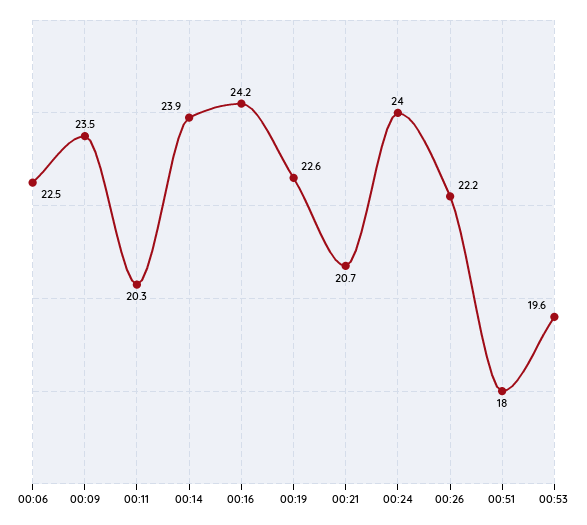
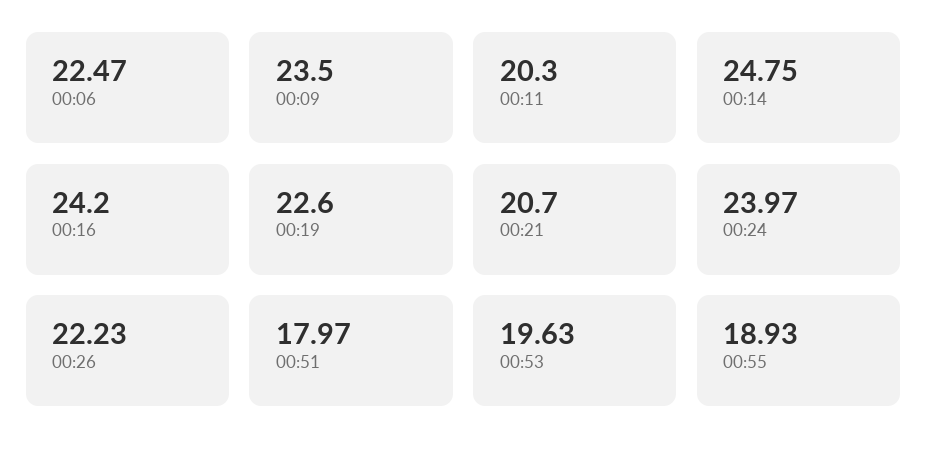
00:14: 23.9 -> 24.75
00:55: none -> 18.93

